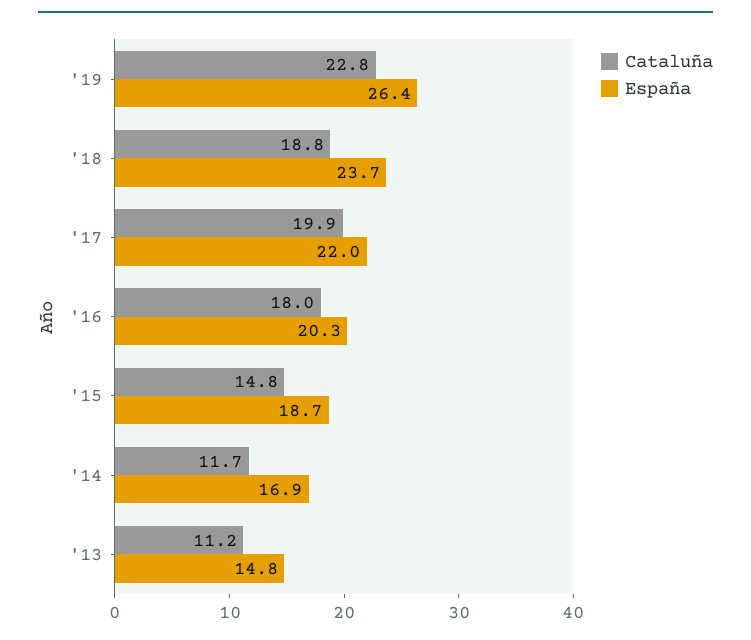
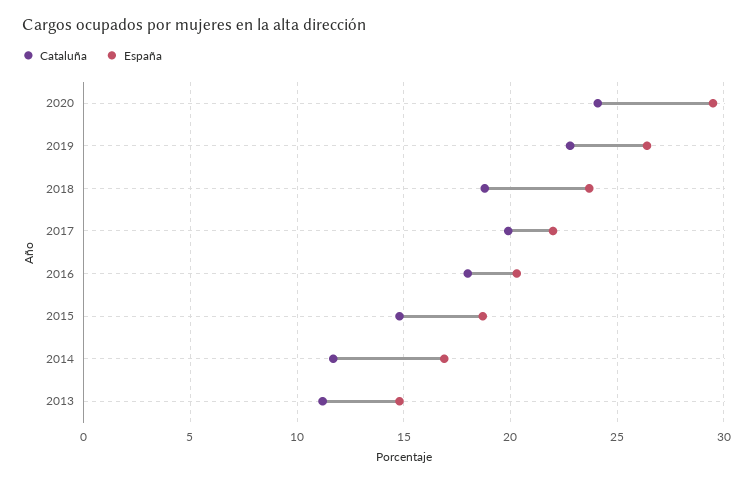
Cataluña, 2020: none -> 24
España, 2020: none -> 29.5

